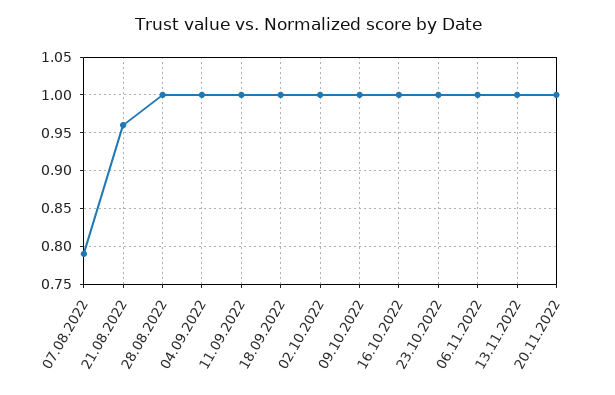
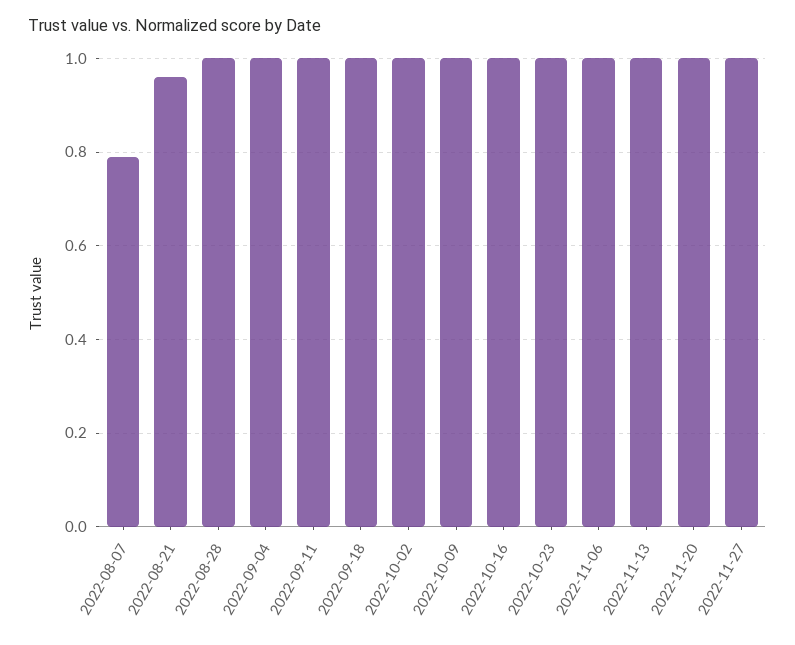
2022-11-27: none -> 1

